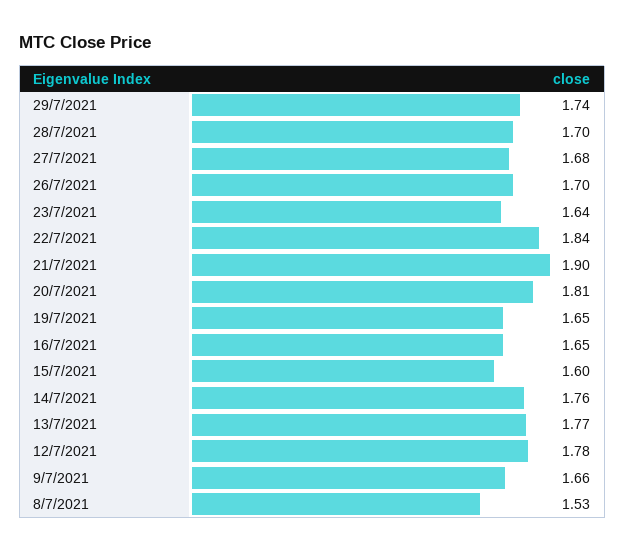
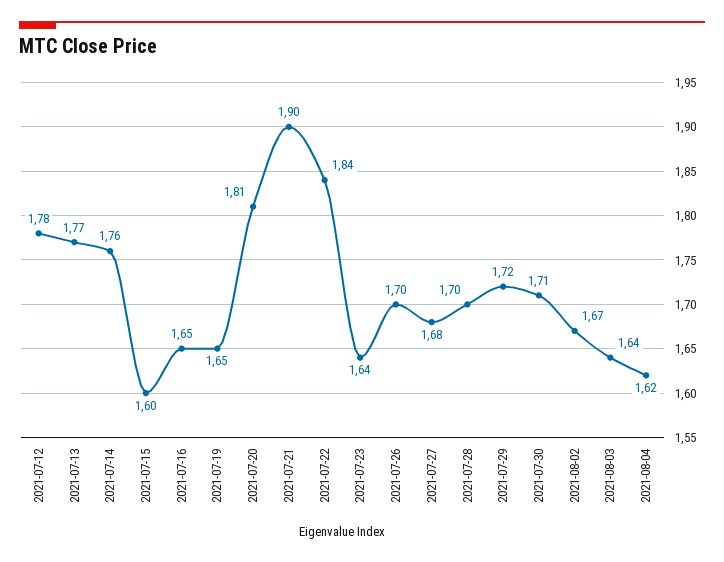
29/7/2021: 1.74 -> 1.72
9/7/2021: 1.66 -> none
8/7/2021: 1.53 -> none
2021-07-30: none -> 1.71
2021-08-02: none -> 1.67
2021-08-03: none -> 1.64
2021-08-04: none -> 1.62

